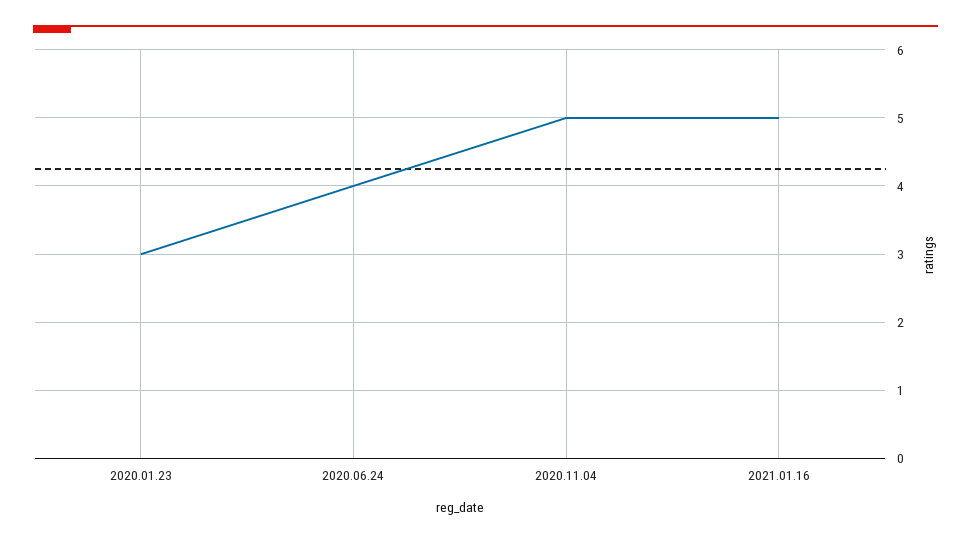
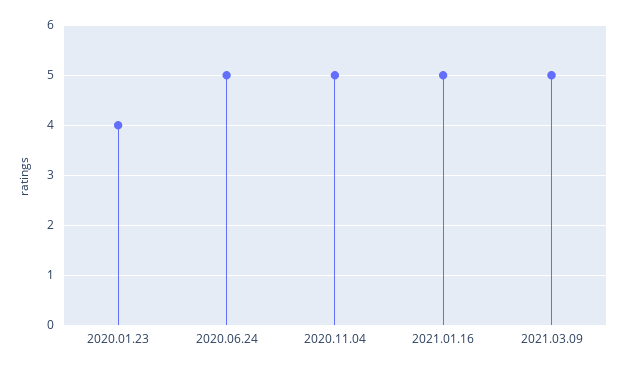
2020.01.23: 3 -> 4
2020.06.24: 4 -> 5
2021.03.09: none -> 5

